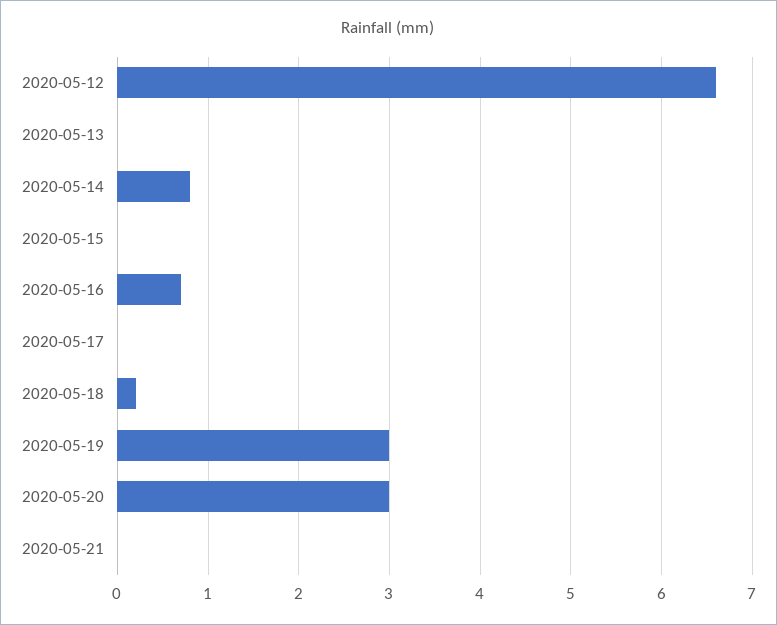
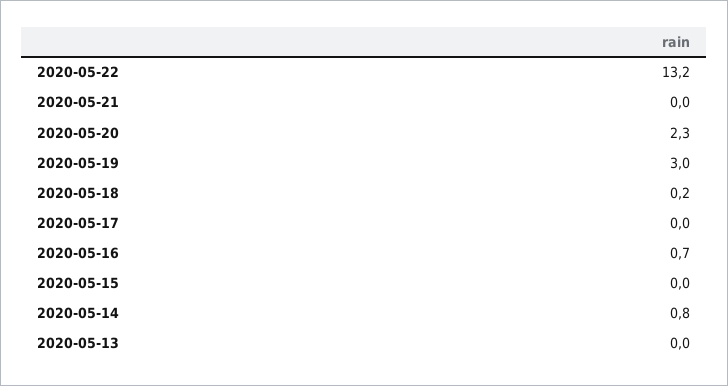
2020-05-12: 6.6 -> none
2020-05-20: 3 -> 2.3
2020-05-22: none -> 13.2

